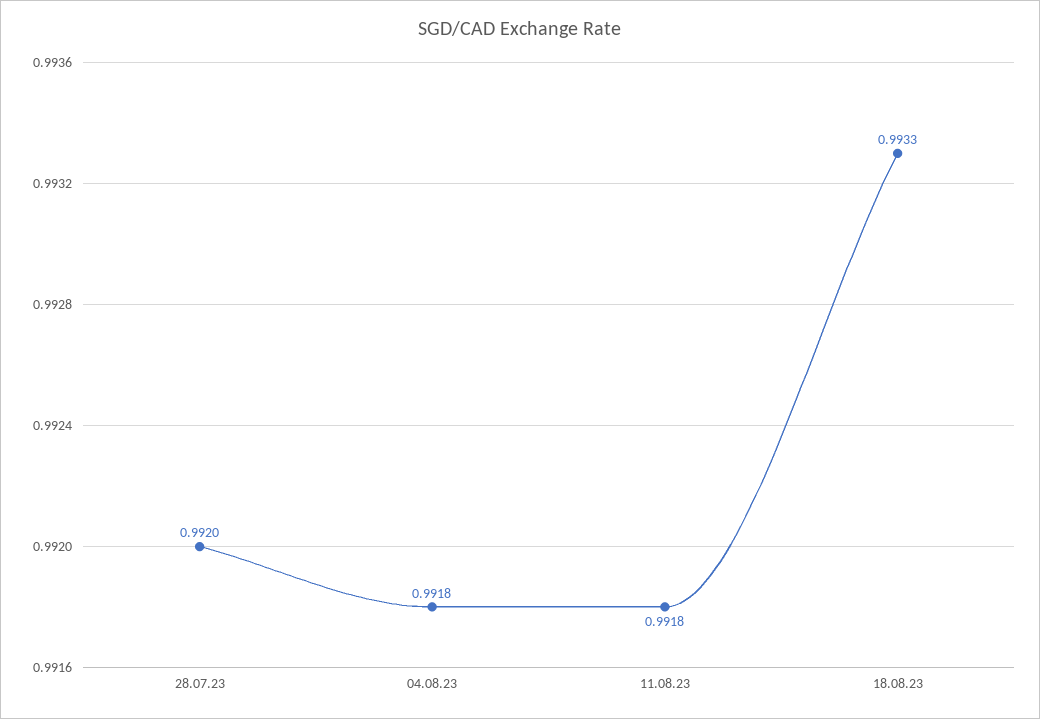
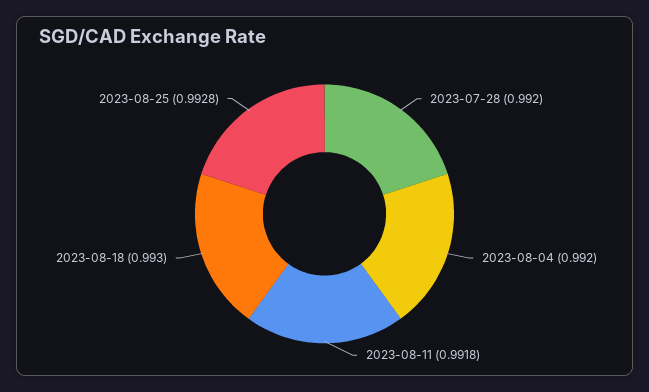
04.08.23: 0.9918 -> 0.992
18.08.23: 0.9933 -> 0.993
2023-08-25: none -> 0.9928

